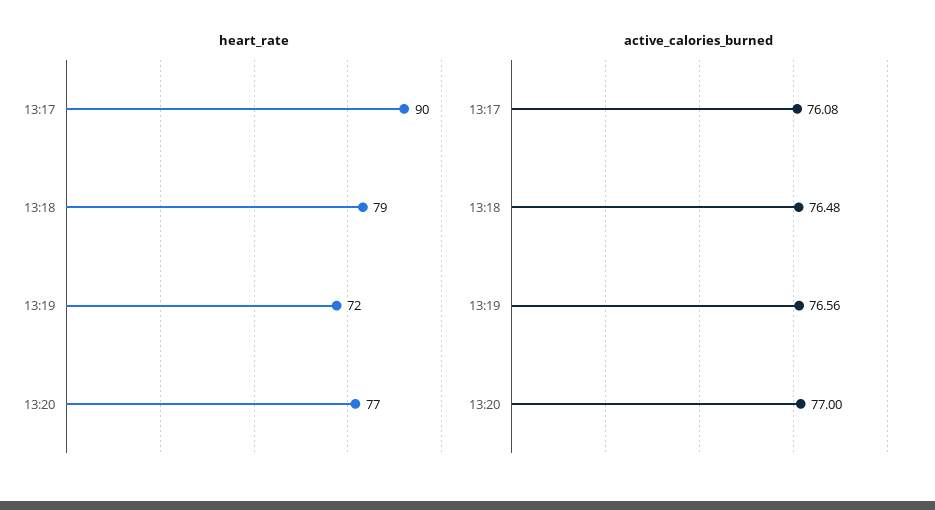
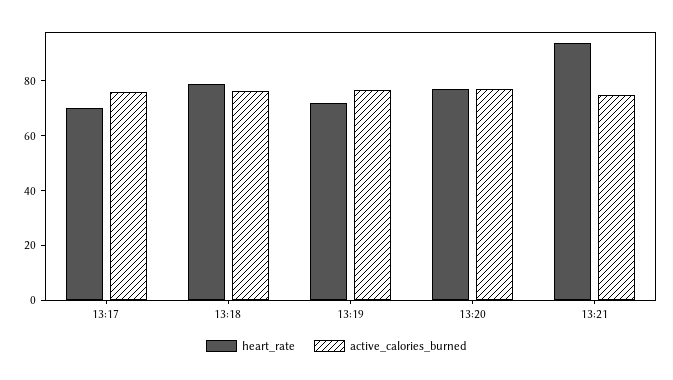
heart_rate, 13:17: 90 -> 70
heart_rate, 13:21: none -> 95
active_calories_burned, 13:21: none -> 75

